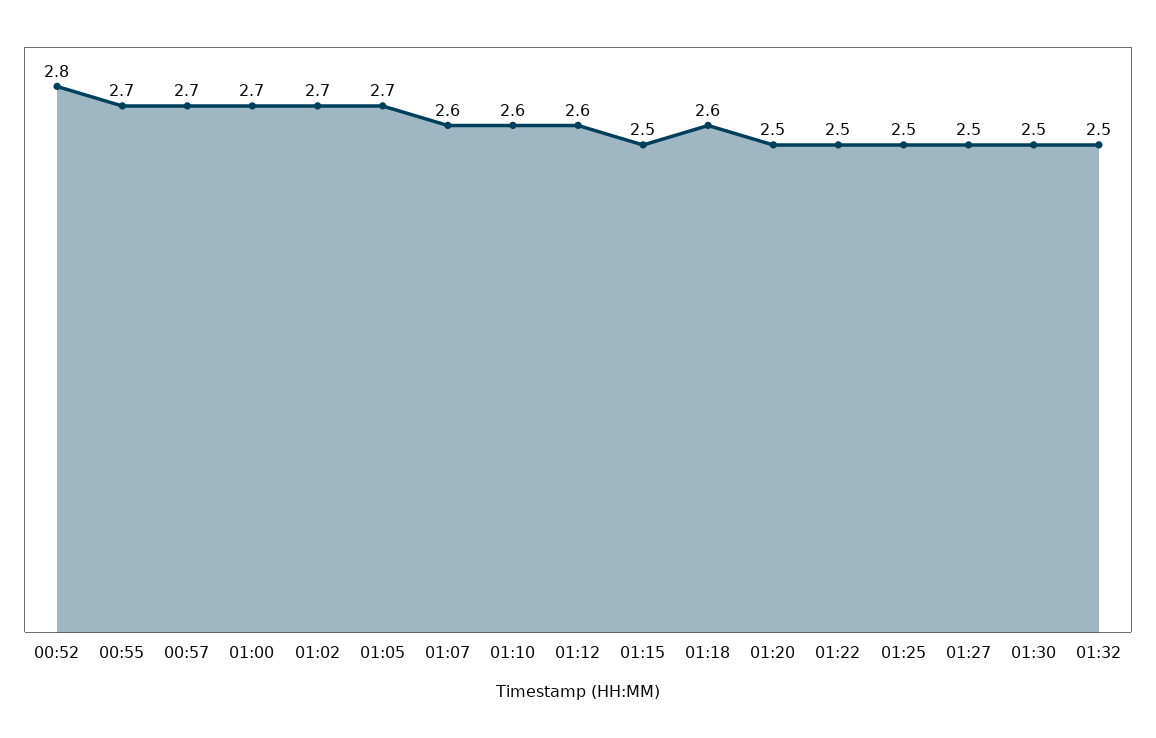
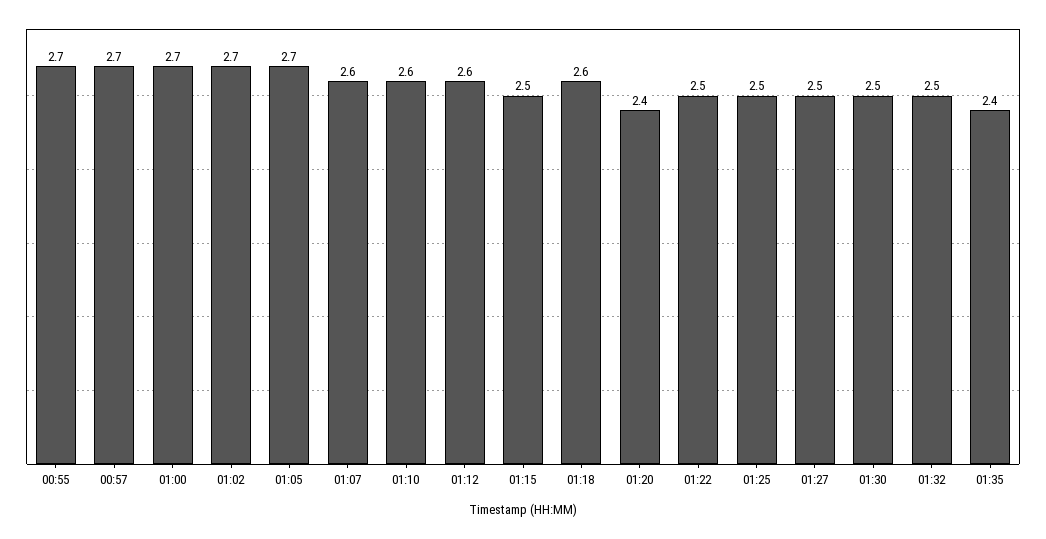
00:52: 2.8 -> none
01:20: 2.5 -> 2.4
01:35: none -> 2.4

